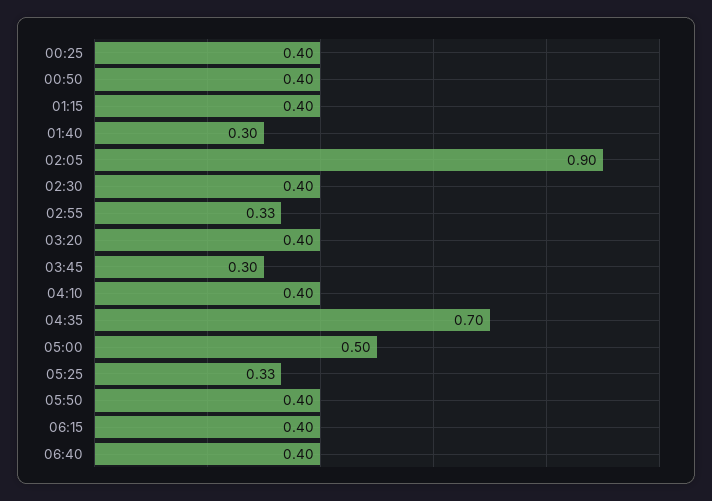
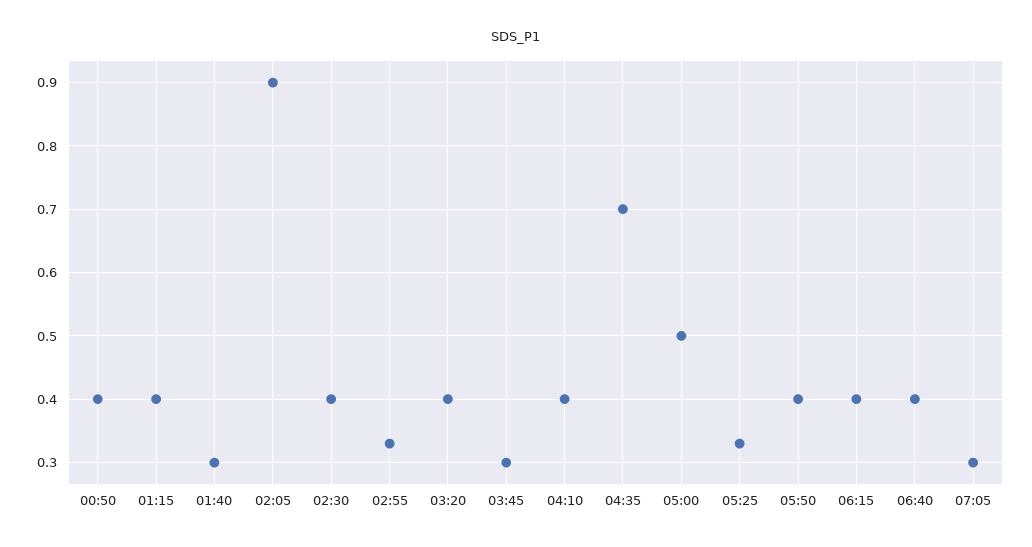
00:25: 0.4 -> none
07:05: none -> 0.3

